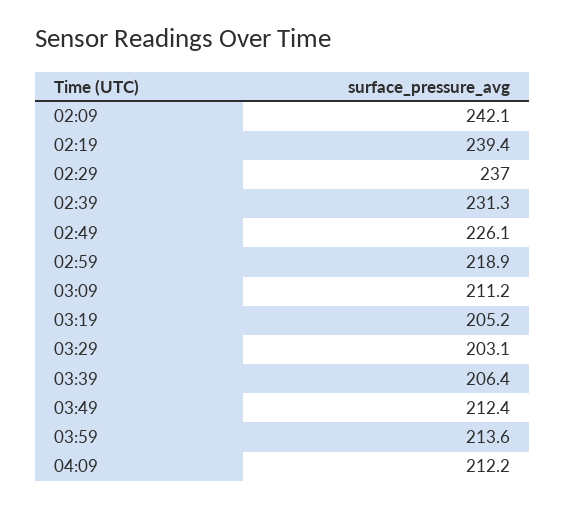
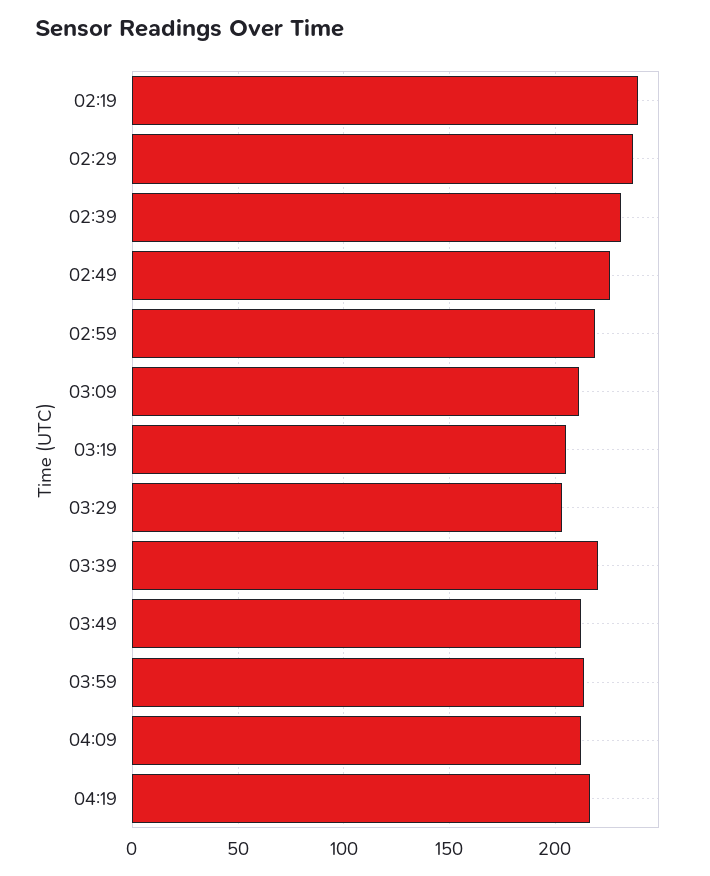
02:09: 242.1 -> none
03:39: 206.4 -> 220
04:19: none -> 215

